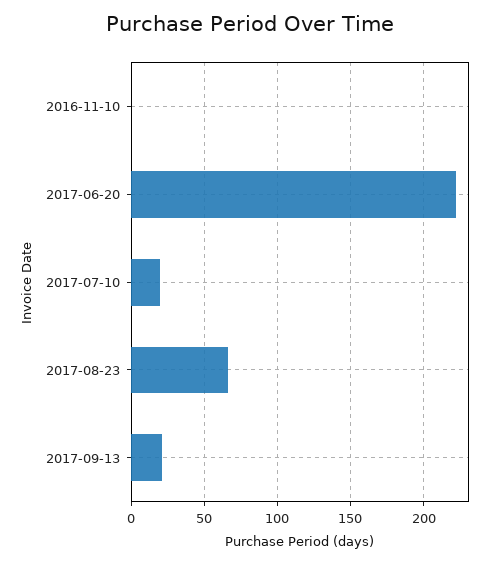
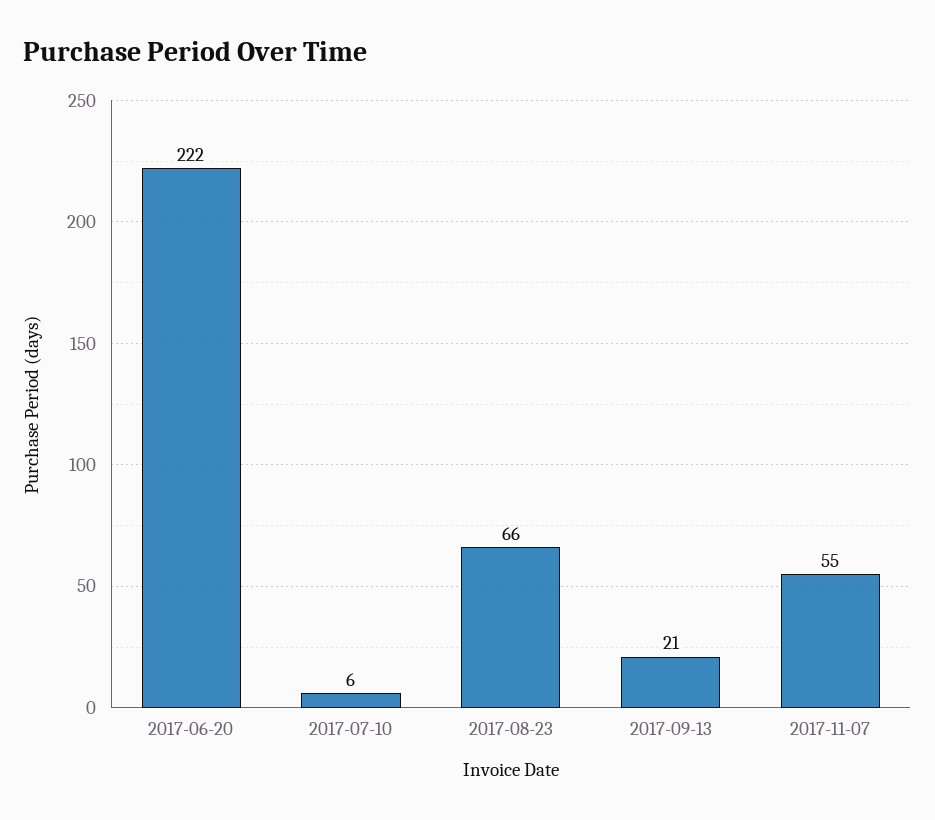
2016-11-10: 0 -> none
2017-07-10: 20 -> 6
2017-11-07: none -> 55

